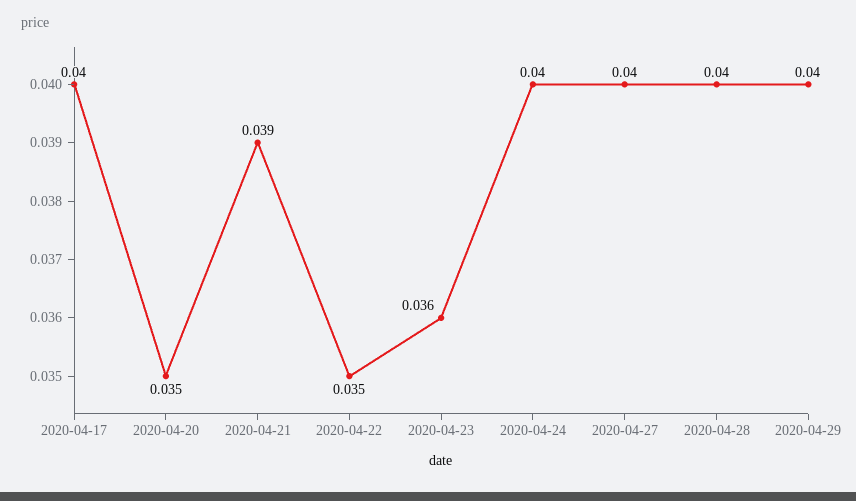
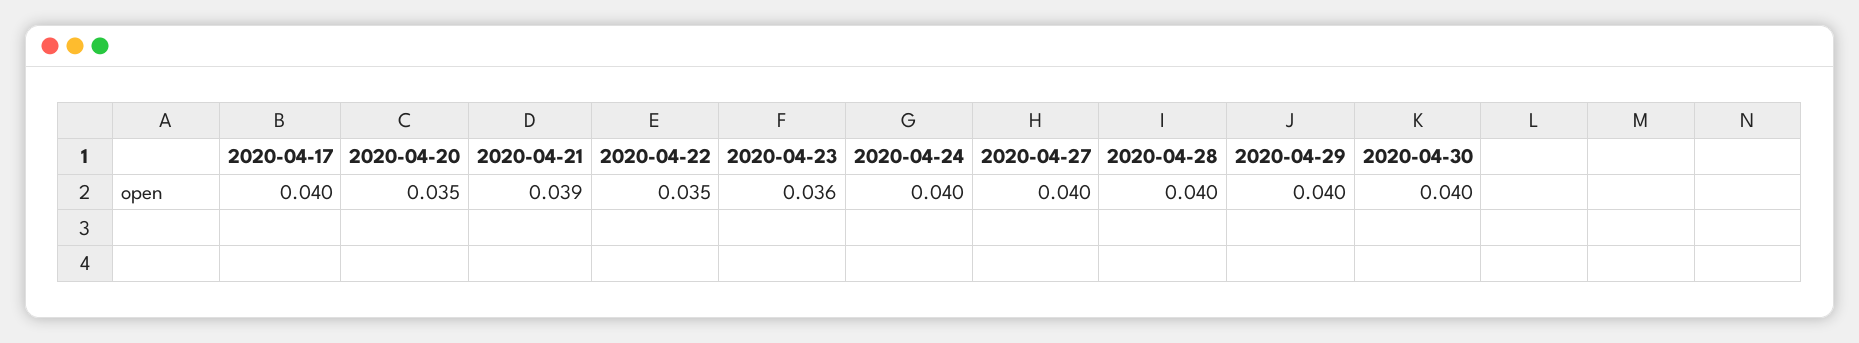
2020-04-30: none -> 0.04

